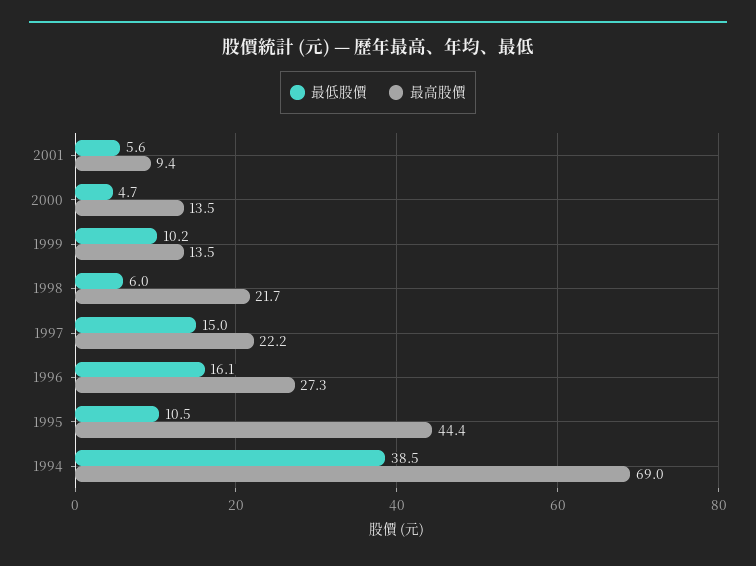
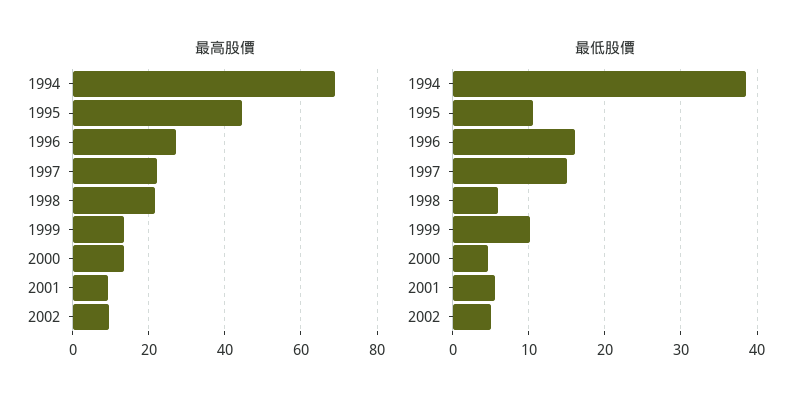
最高股價, 2002: none -> 10
最低股價, 2002: none -> 5

